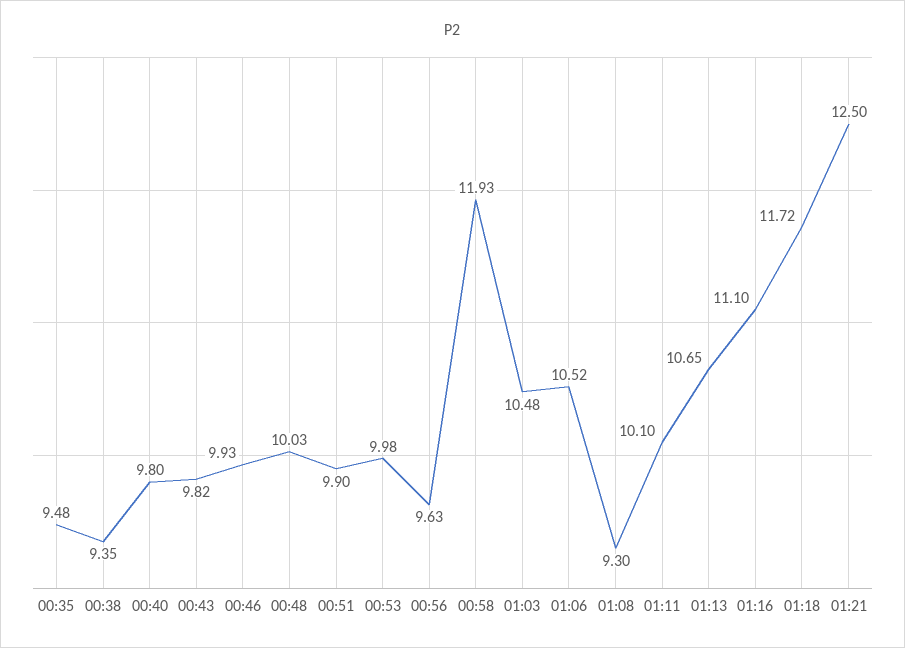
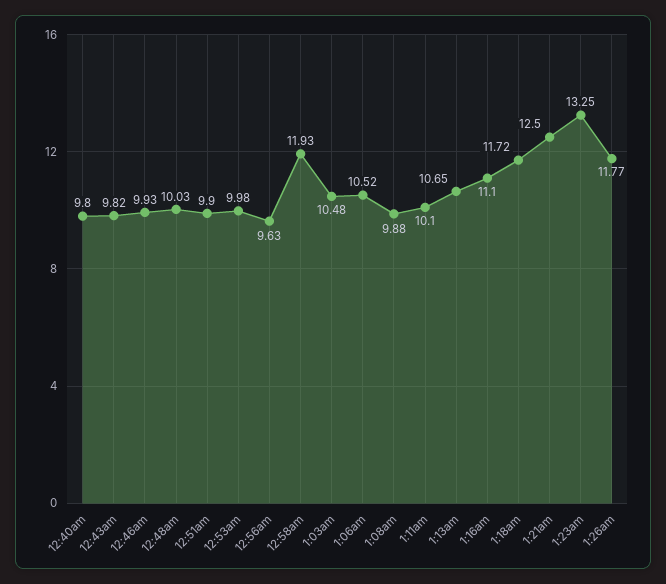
00:35: 9.48 -> none
00:38: 9.35 -> none
01:08: 9.3 -> 9.88
1:23am: none -> 13.25
1:26am: none -> 11.77

